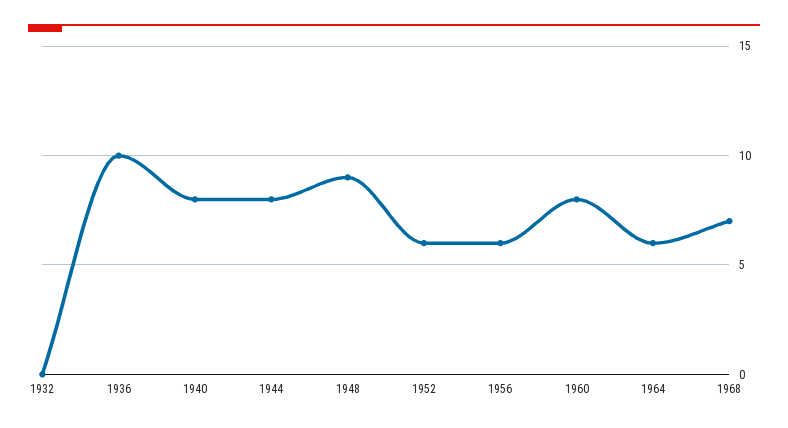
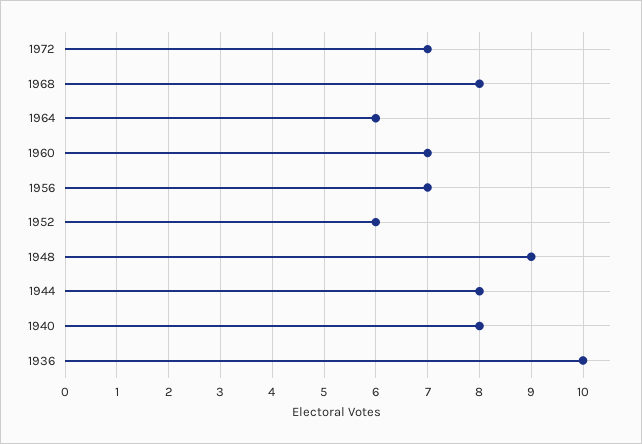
1932: 0 -> none
1956: 6 -> 7
1960: 8 -> 7
1968: 7 -> 8
1972: none -> 7

